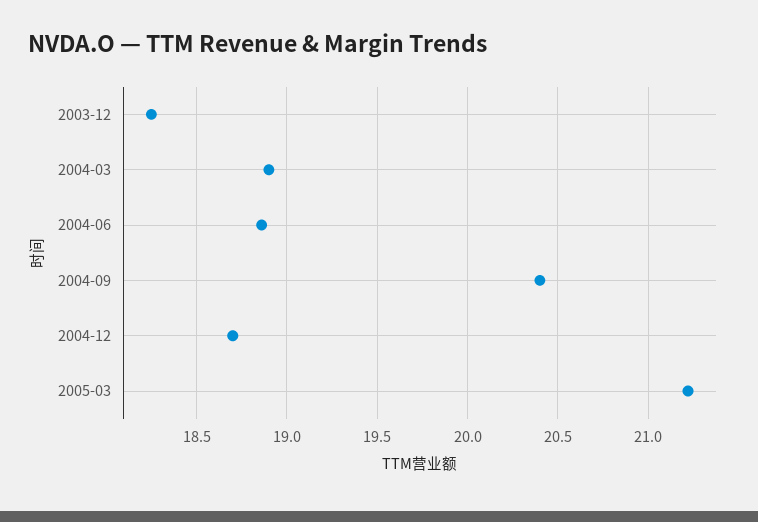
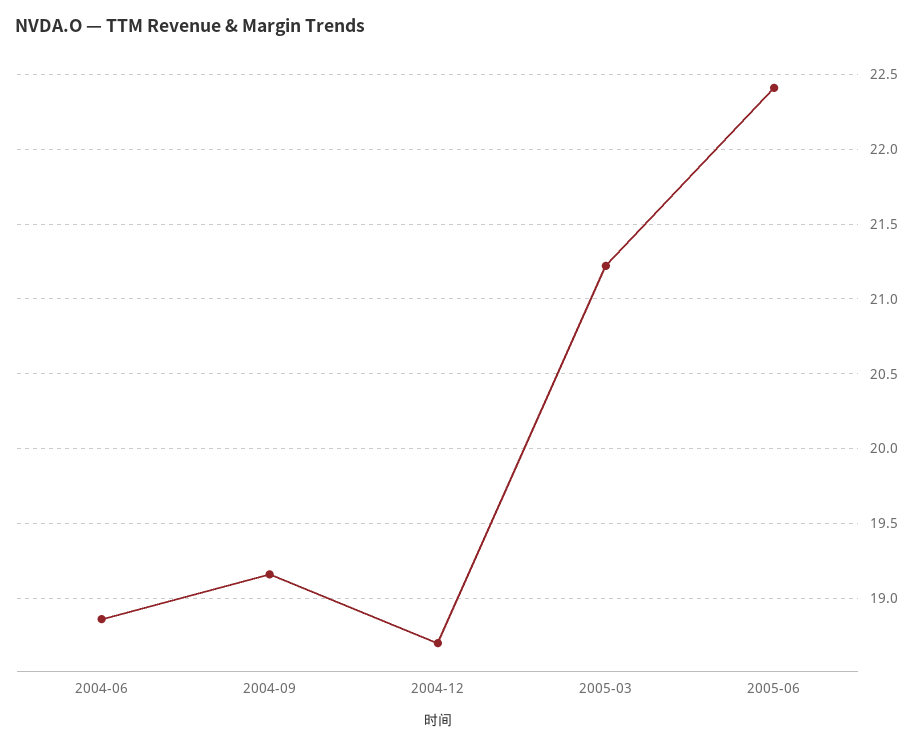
2003-12: 18.25 -> none
2004-03: 18.9 -> none
2004-09: 20.4 -> 19.15
2005-06: none -> 22.4

